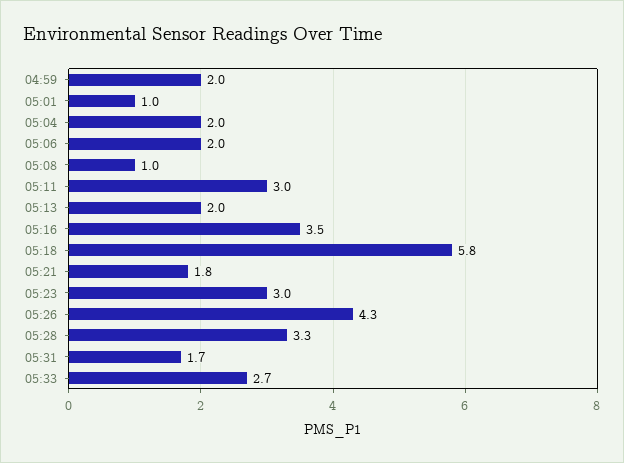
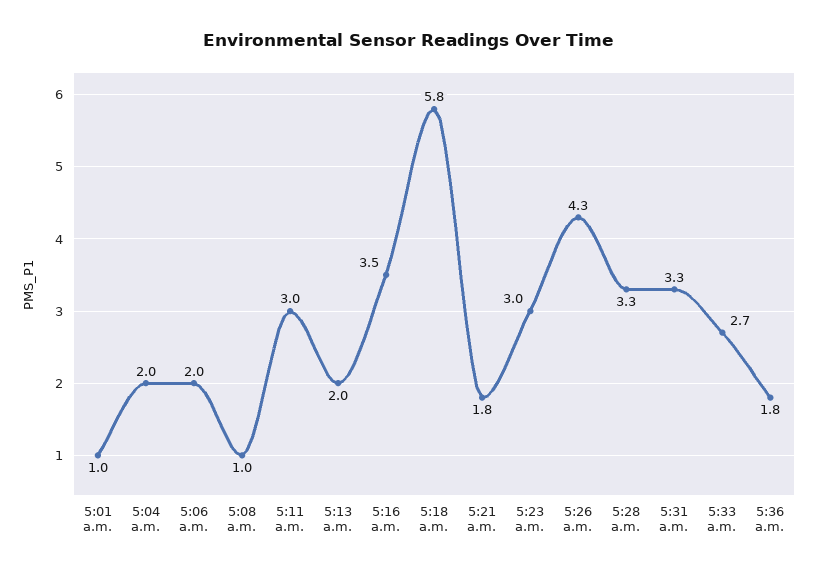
04:59: 2 -> none
05:31: 1.7 -> 3.3
5:36 a.m.: none -> 1.8

